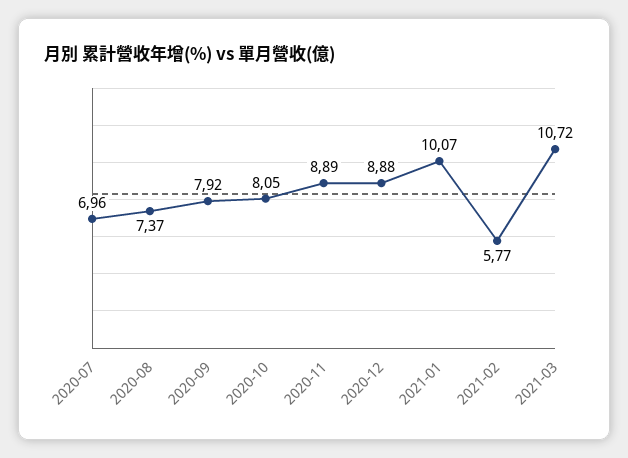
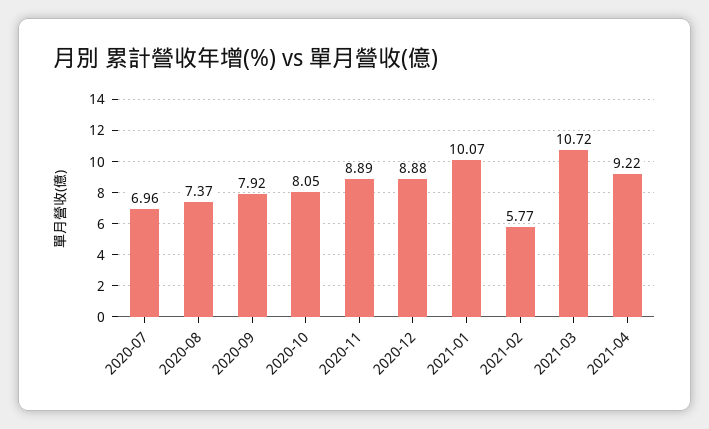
2021-04: none -> 9.22

